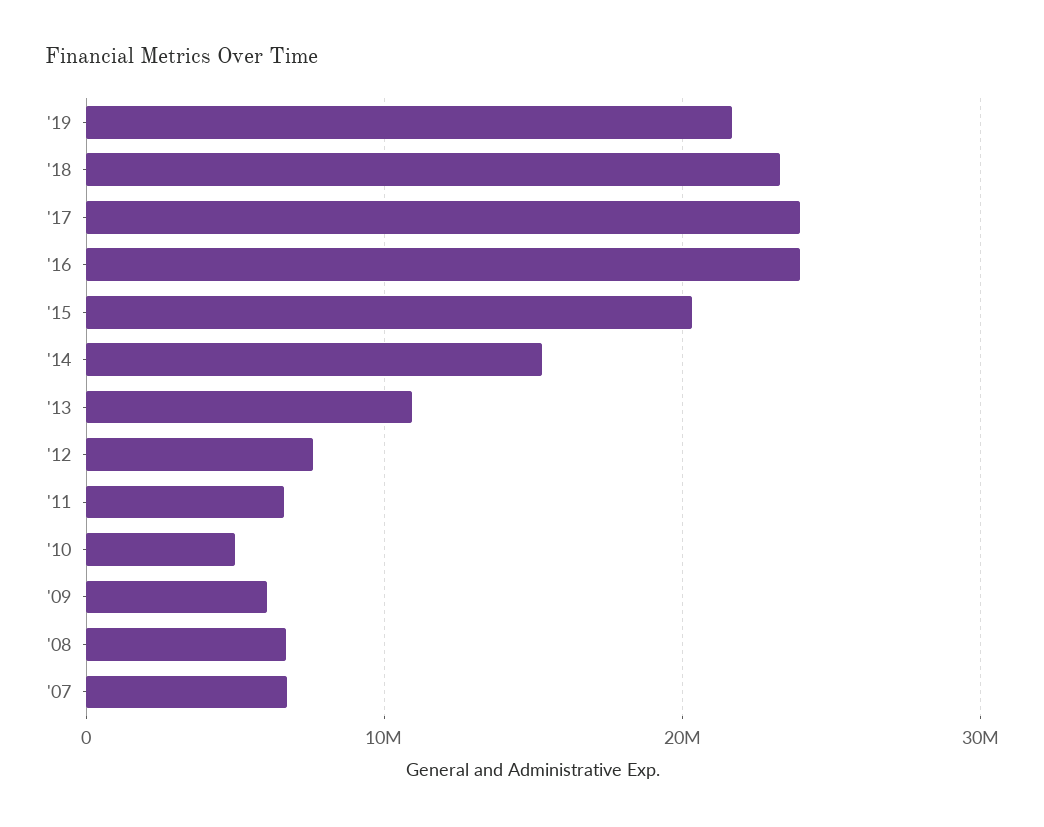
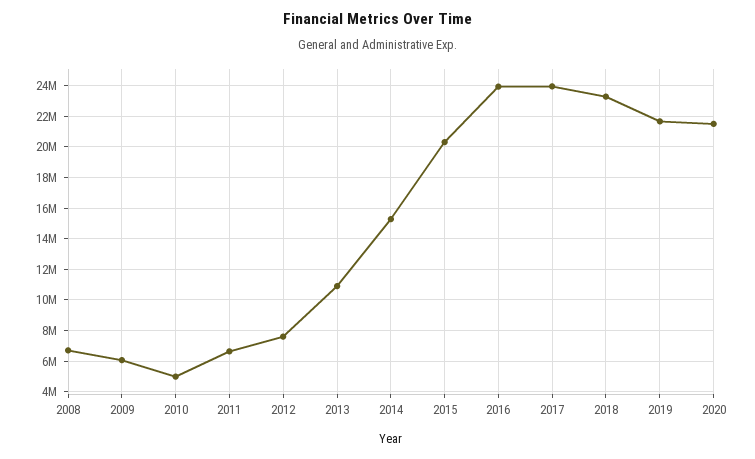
'07: 7000000 -> none
2020: none -> 21500000

